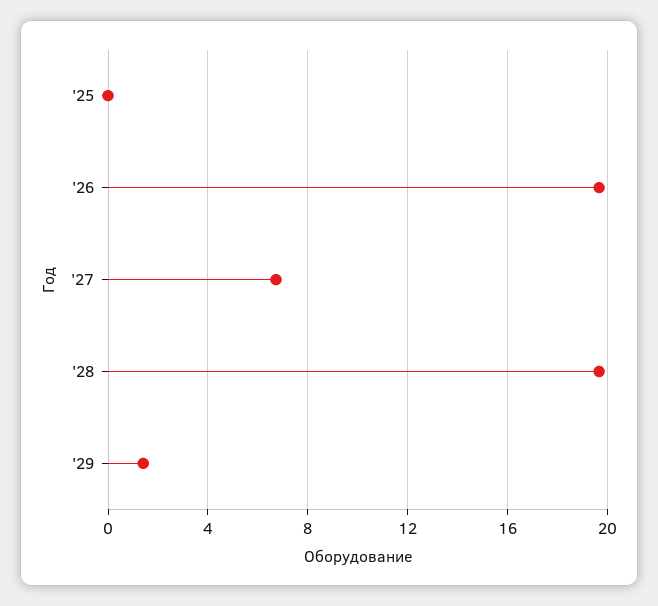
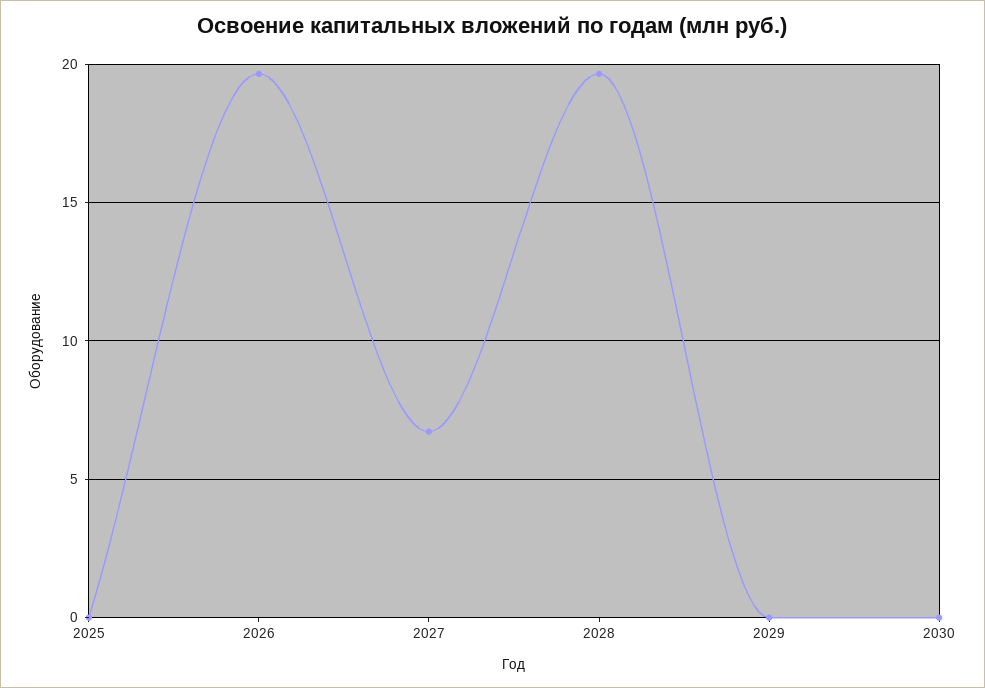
'29: 1.5 -> 0
2030: none -> 0

